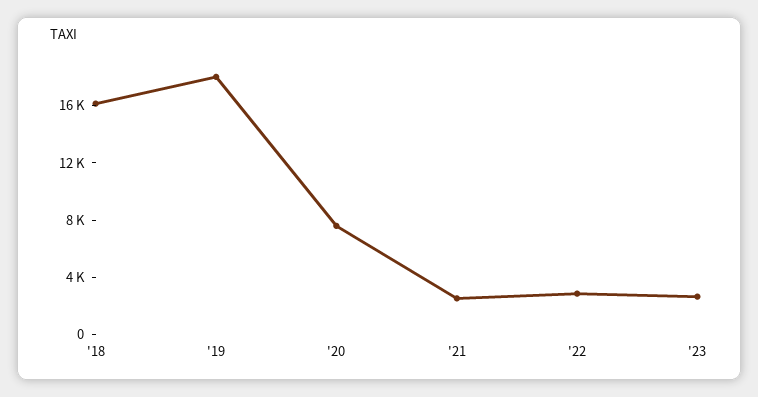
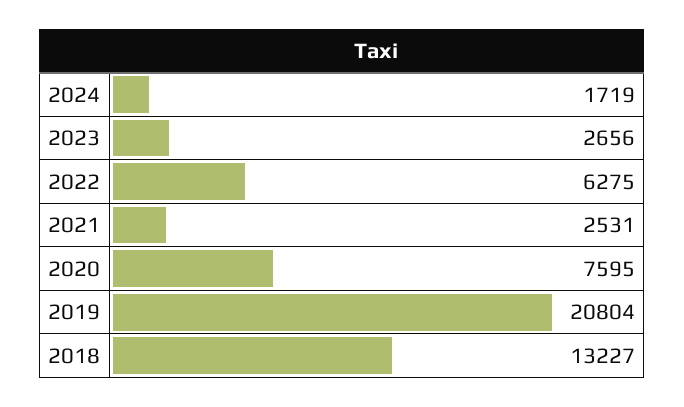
'18: 16000 -> 13227
'19: 18000 -> 20804
'22: 3000 -> 6275
2024: none -> 1719

